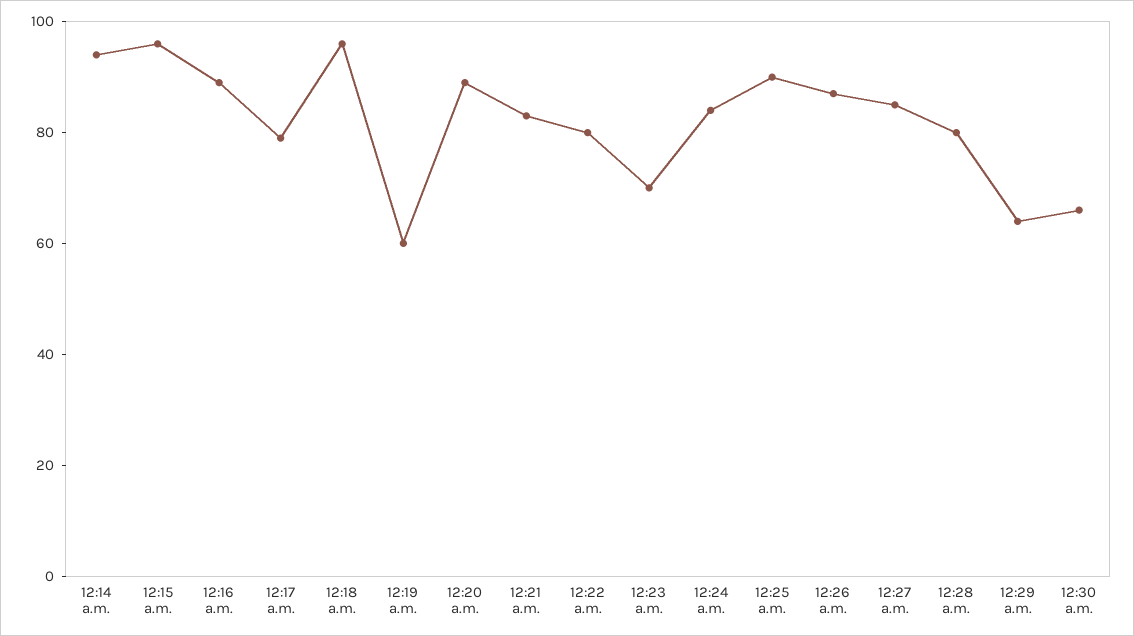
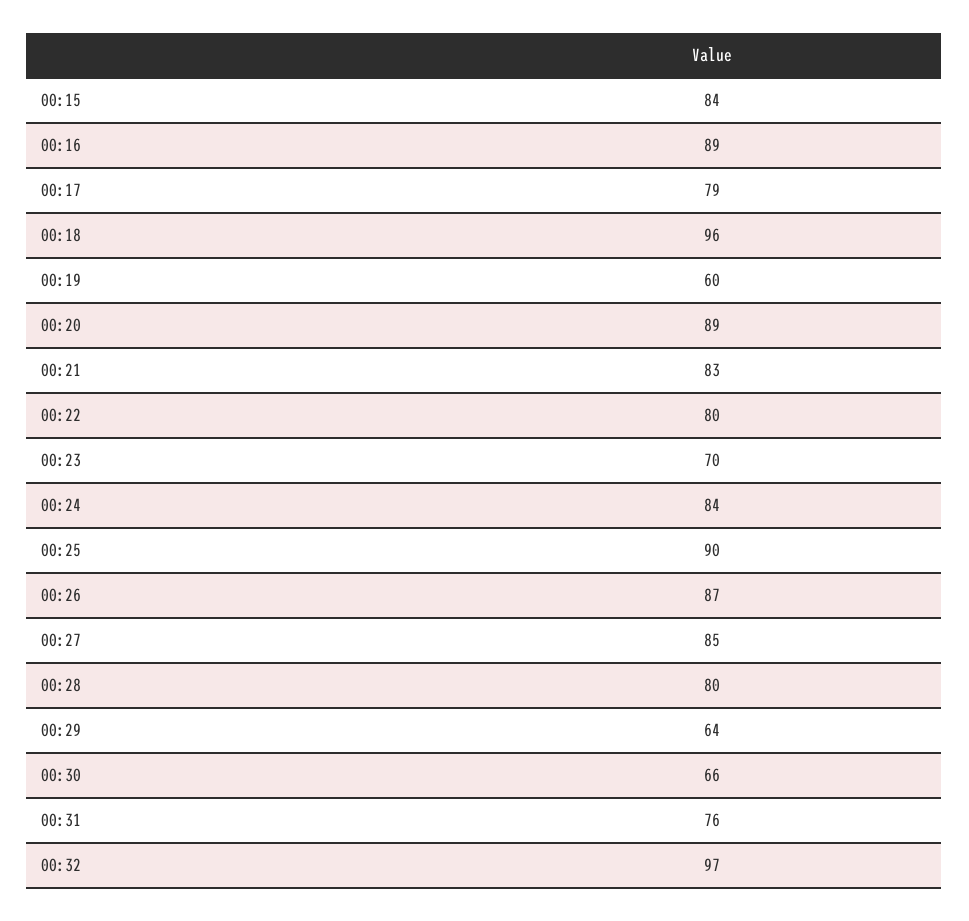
12:14 a.m.: 95 -> none
12:15 a.m.: 95 -> 84
00:31: none -> 76
00:32: none -> 97

